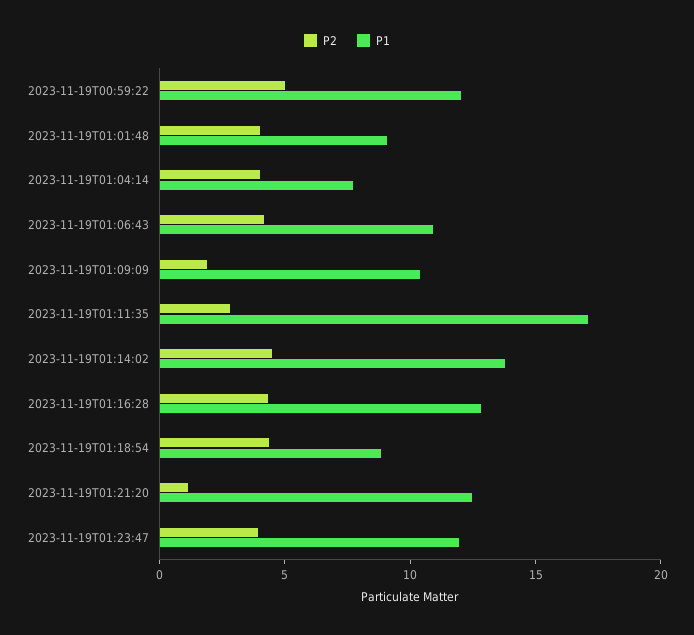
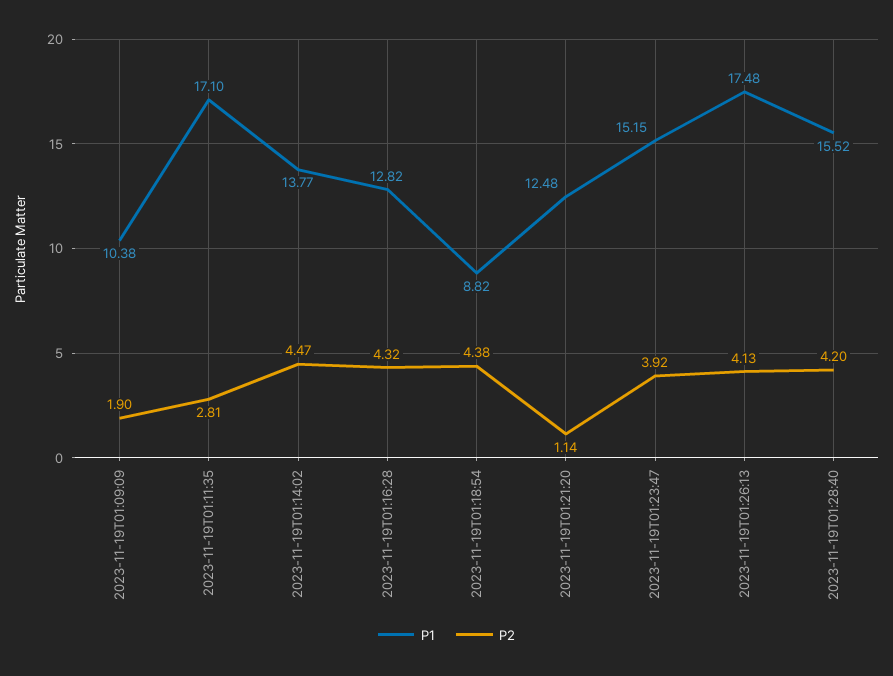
P2, 2023-11-19T00:59:22: 5 -> none
P1, 2023-11-19T00:59:22: 12 -> none
P2, 2023-11-19T01:01:48: 4 -> none
P1, 2023-11-19T01:01:48: 9 -> none
P2, 2023-11-19T01:04:14: 4 -> none
P1, 2023-11-19T01:04:14: 8 -> none
P2, 2023-11-19T01:06:43: 4 -> none
P1, 2023-11-19T01:06:43: 11 -> none
P1, 2023-11-19T01:23:47: 12 -> 15.15
P1, 2023-11-19T01:26:13: none -> 17.48
P2, 2023-11-19T01:26:13: none -> 4.13
P1, 2023-11-19T01:28:40: none -> 15.52
P2, 2023-11-19T01:28:40: none -> 4.2

